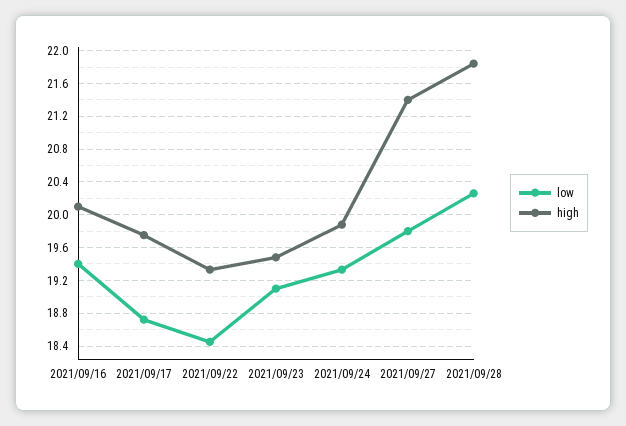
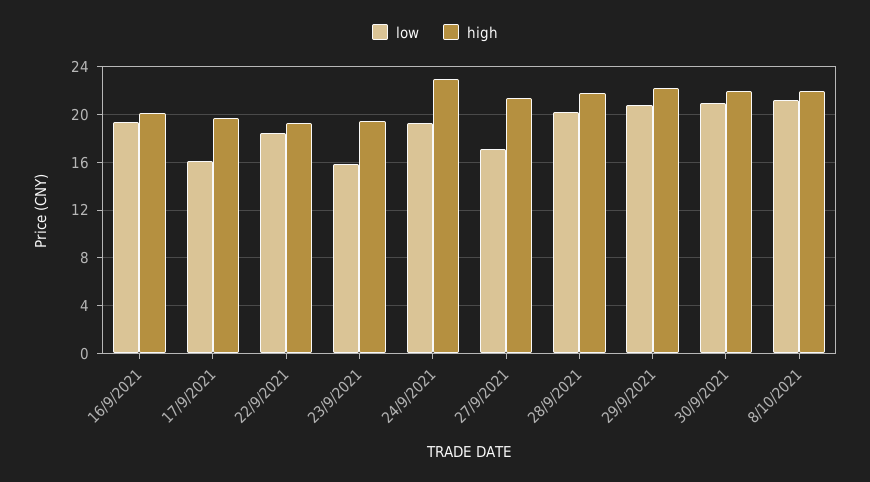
low, 2021/09/17: 18.7 -> 16
low, 2021/09/23: 19.1 -> 16
high, 2021/09/24: 19.9 -> 23
low, 2021/09/27: 19.8 -> 17
low, 29/9/2021: none -> 21
high, 29/9/2021: none -> 22
low, 30/9/2021: none -> 21
high, 30/9/2021: none -> 22
low, 8/10/2021: none -> 21
high, 8/10/2021: none -> 22

